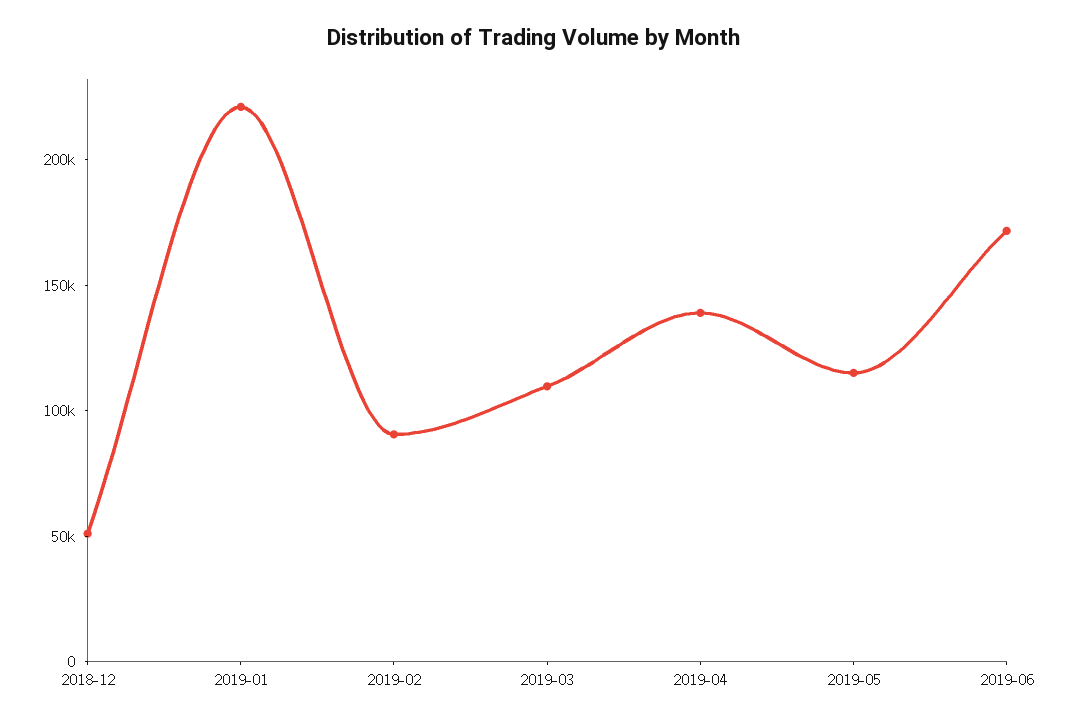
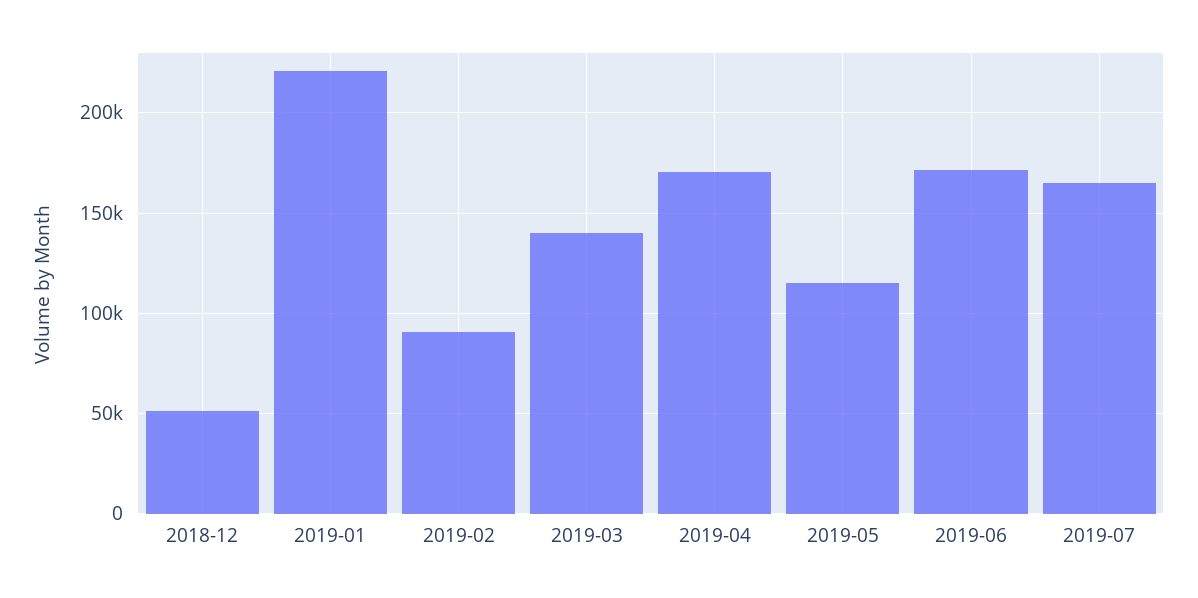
2019-03: 110000 -> 140000
2019-04: 140000 -> 170000
2019-07: none -> 165000

